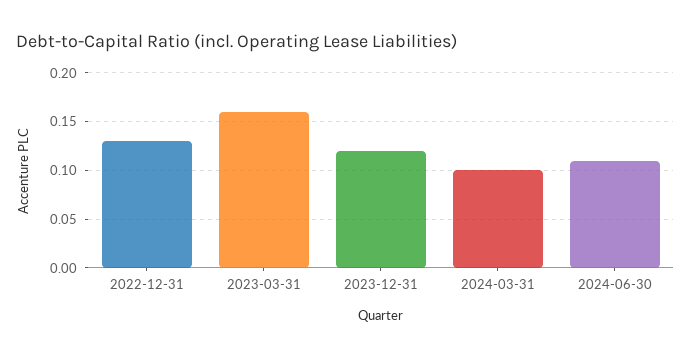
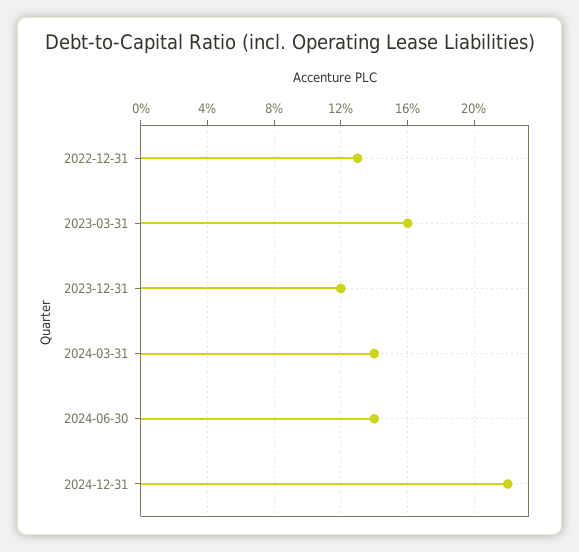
2024-03-31: 0.1 -> 0.14
2024-06-30: 0.11 -> 0.14
2024-12-31: none -> 0.22

